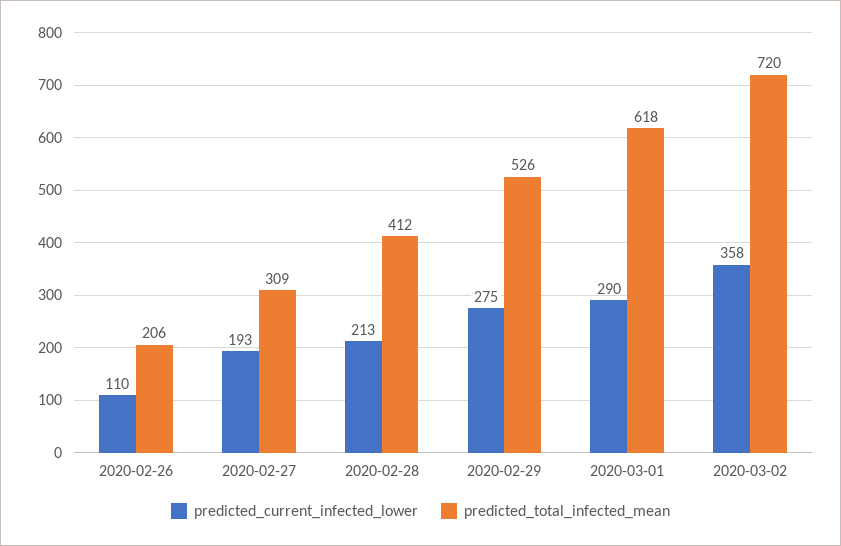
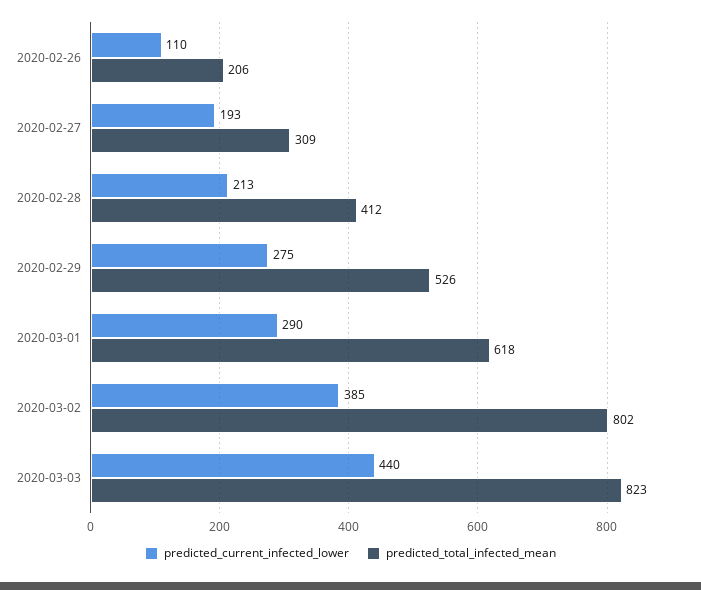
predicted_current_infected_lower, 2020-03-02: 358 -> 385
predicted_total_infected_mean, 2020-03-02: 720 -> 802
predicted_current_infected_lower, 2020-03-03: none -> 440
predicted_total_infected_mean, 2020-03-03: none -> 823

